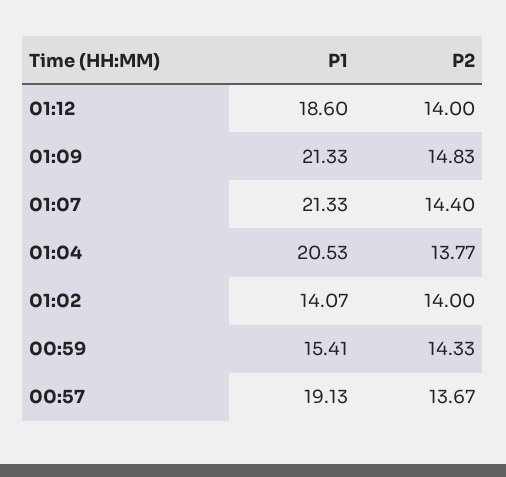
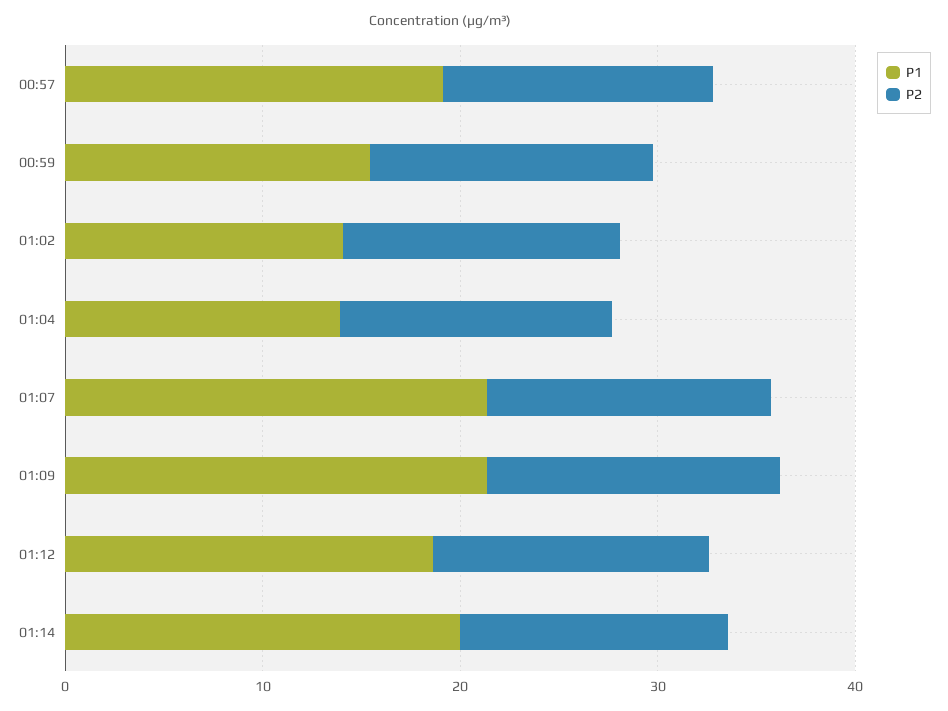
P1, 01:04: 20.53 -> 14
P1, 01:14: none -> 20
P2, 01:14: none -> 14

